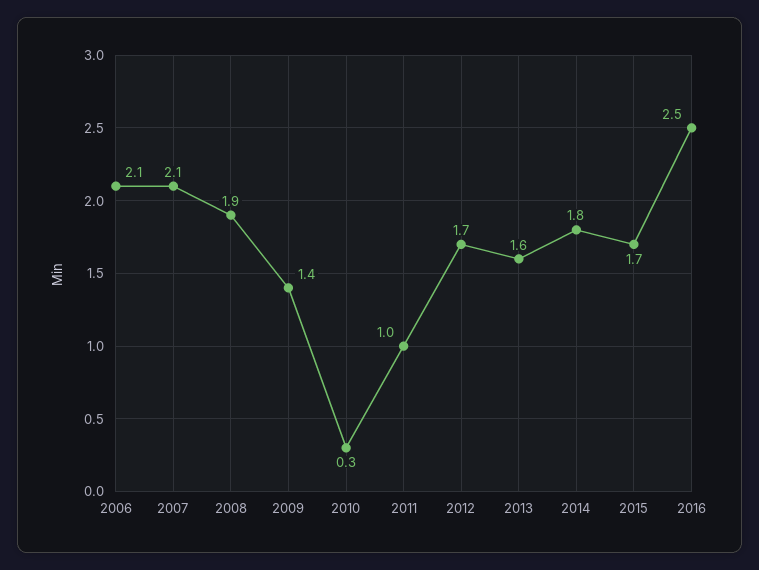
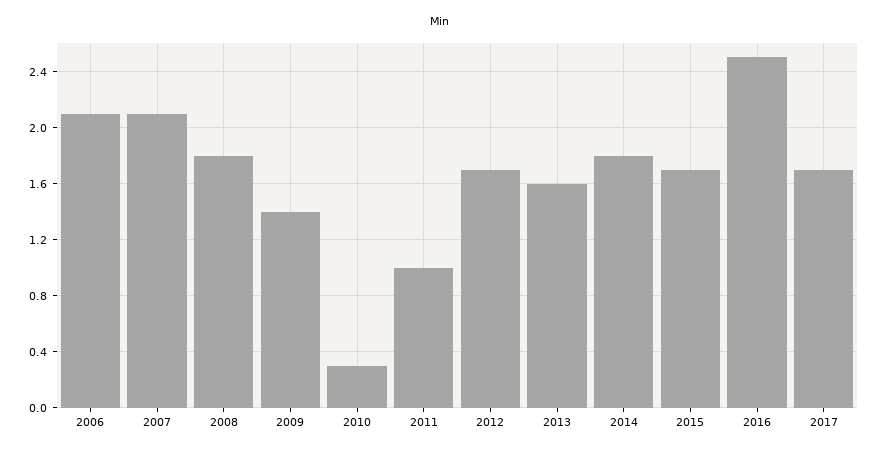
2008: 1.9 -> 1.8
2017: none -> 1.7

